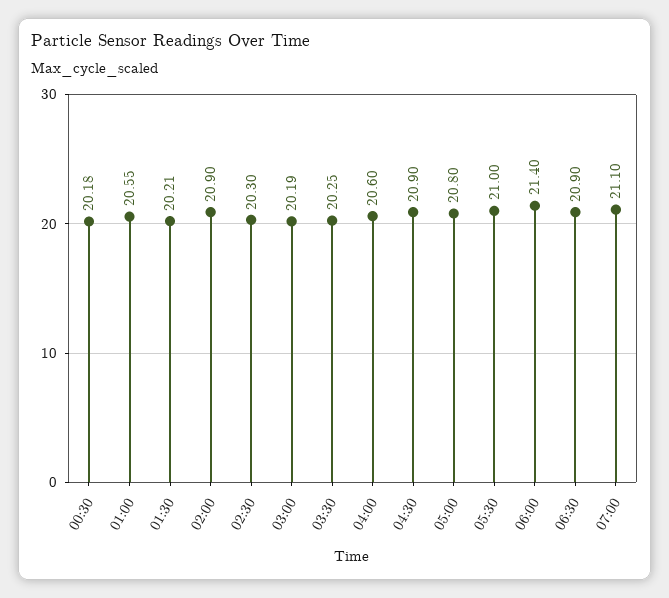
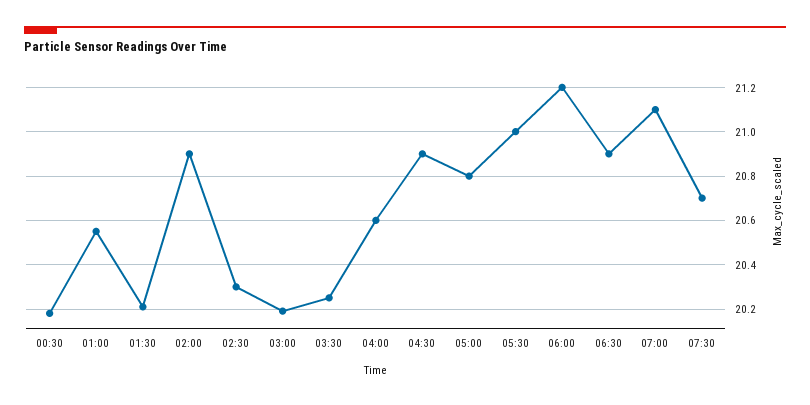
06:00: 21.4 -> 21.2
07:30: none -> 20.7

